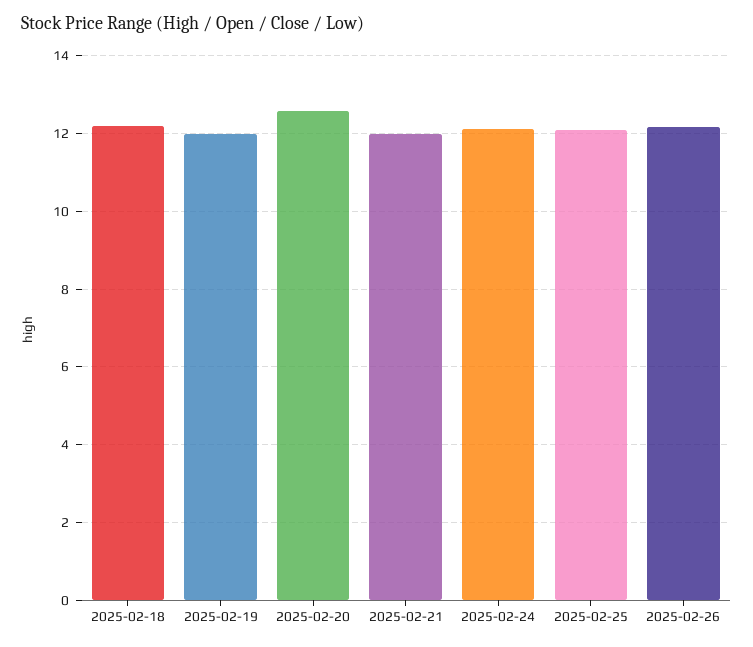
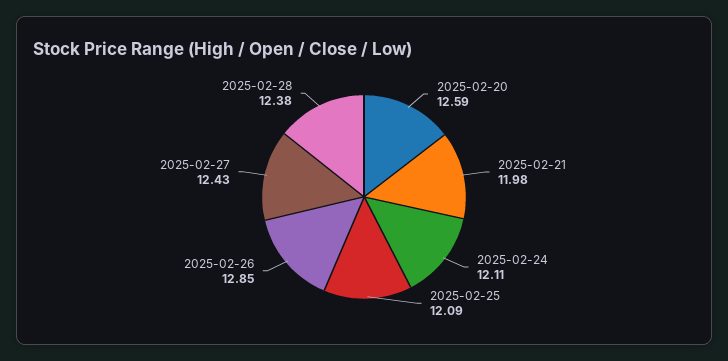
2025-02-18: 12.2 -> none
2025-02-19: 12 -> none
2025-02-26: 12.2 -> 12.85
2025-02-27: none -> 12.43
2025-02-28: none -> 12.38

